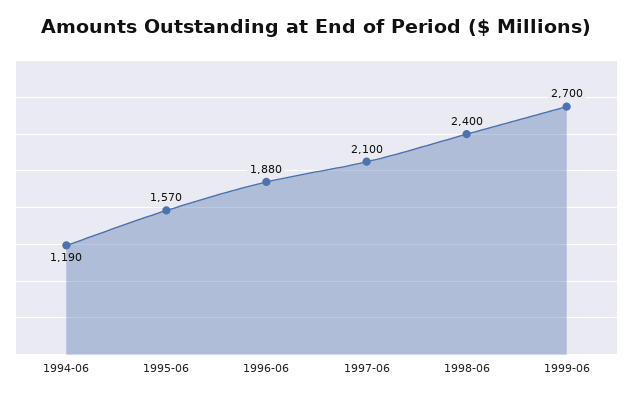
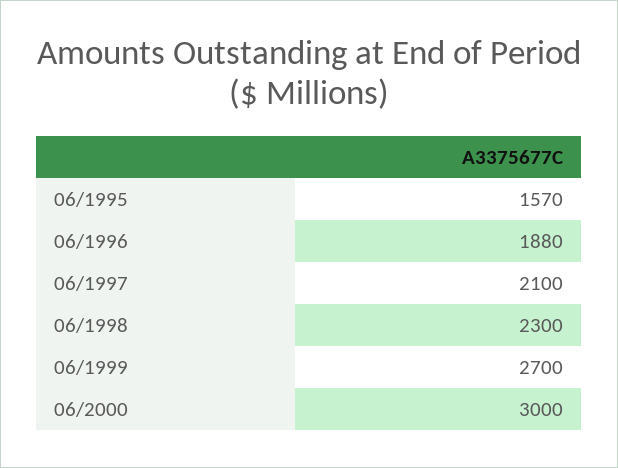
1994-06: 1190 -> none
1998-06: 2400 -> 2300
06/2000: none -> 3000

